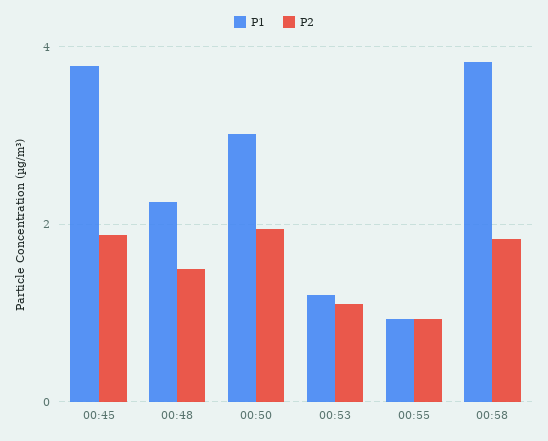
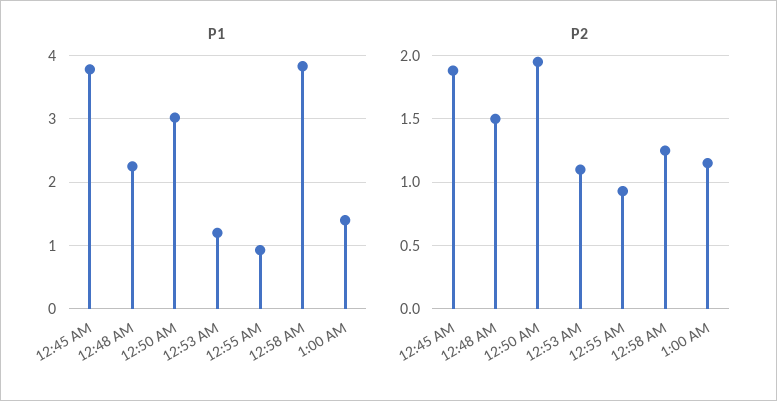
P2, 00:58: 1.8 -> 1.25
P1, 1:00 AM: none -> 1.4
P2, 1:00 AM: none -> 1.15

